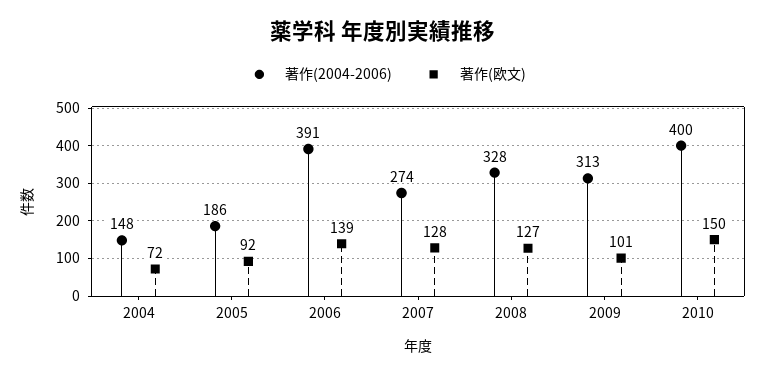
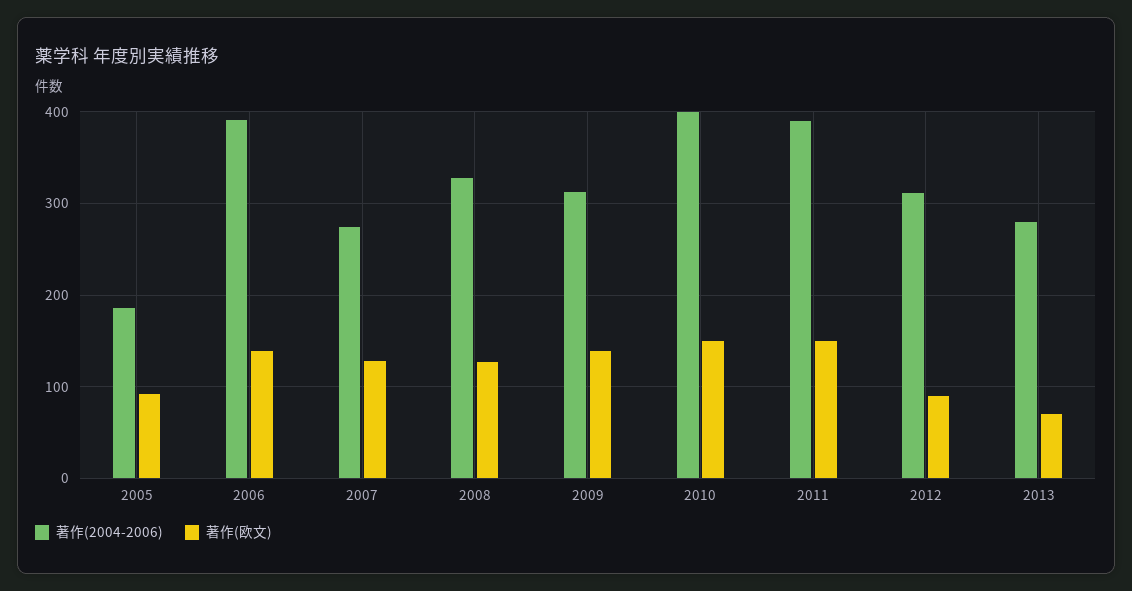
著作(2004-2006), 2004: 148 -> none
著作(欧文), 2004: 72 -> none
著作(欧文), 2009: 101 -> 140
著作(2004-2006), 2011: none -> 390
著作(欧文), 2011: none -> 150
著作(2004-2006), 2012: none -> 310
著作(欧文), 2012: none -> 90
著作(2004-2006), 2013: none -> 280
著作(欧文), 2013: none -> 70

